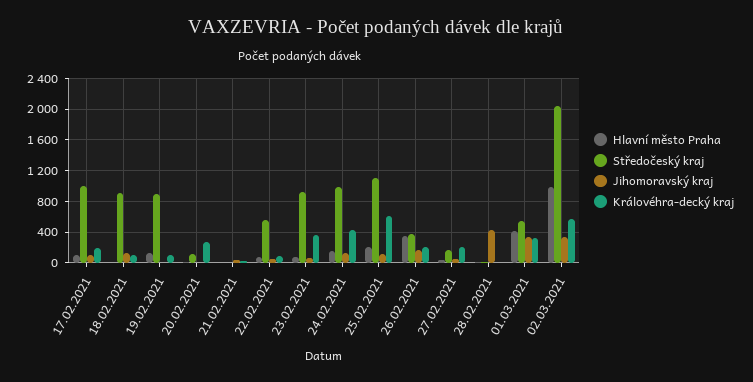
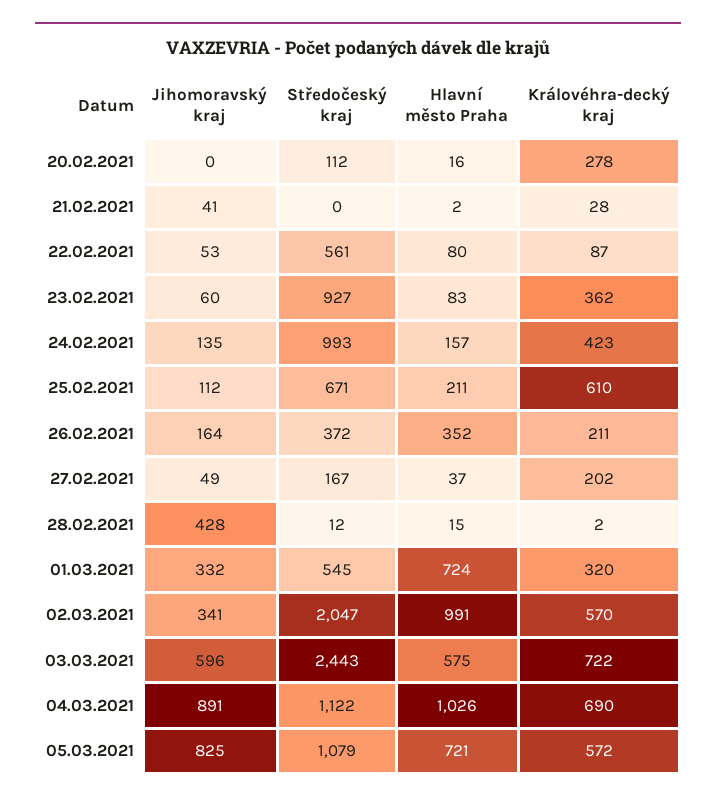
Hlavní město Praha, 17.02.2021: 100 -> none
Středočeský kraj, 17.02.2021: 1000 -> none
Jihomoravský kraj, 17.02.2021: 100 -> none
Královéhra-decký kraj, 17.02.2021: 200 -> none
Hlavní město Praha, 18.02.2021: 0 -> none
Středočeský kraj, 18.02.2021: 900 -> none
Jihomoravský kraj, 18.02.2021: 100 -> none
Královéhra-decký kraj, 18.02.2021: 100 -> none
Hlavní město Praha, 19.02.2021: 100 -> none
Středočeský kraj, 19.02.2021: 900 -> none
Jihomoravský kraj, 19.02.2021: 0 -> none
Královéhra-decký kraj, 19.02.2021: 100 -> none
Středočeský kraj, 25.02.2021: 1100 -> 671
Hlavní město Praha, 01.03.2021: 400 -> 724
Jihomoravský kraj, 03.03.2021: none -> 596
Středočeský kraj, 03.03.2021: none -> 2443
Hlavní město Praha, 03.03.2021: none -> 575
Královéhra-decký kraj, 03.03.2021: none -> 722
Jihomoravský kraj, 04.03.2021: none -> 891
Středočeský kraj, 04.03.2021: none -> 1122
Hlavní město Praha, 04.03.2021: none -> 1026
Královéhra-decký kraj, 04.03.2021: none -> 690
Jihomoravský kraj, 05.03.2021: none -> 825
Středočeský kraj, 05.03.2021: none -> 1079
Hlavní město Praha, 05.03.2021: none -> 721
Královéhra-decký kraj, 05.03.2021: none -> 572

